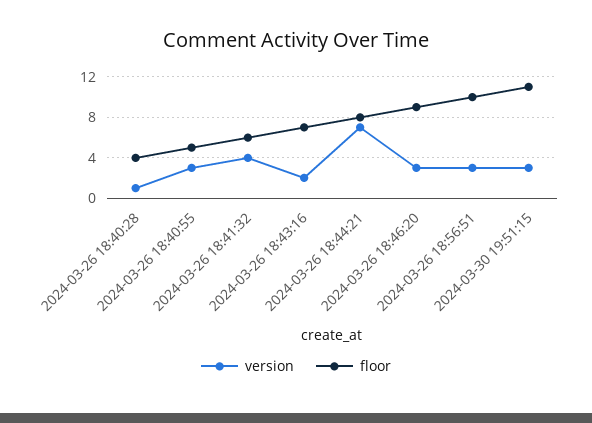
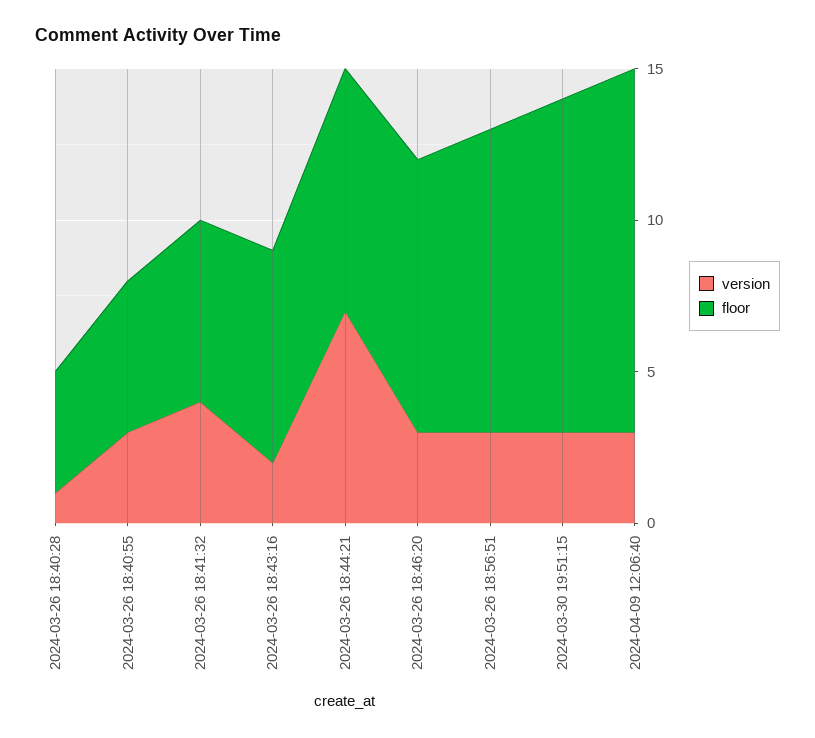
version, 2024-04-09 12:06:40: none -> 3
floor, 2024-04-09 12:06:40: none -> 12

